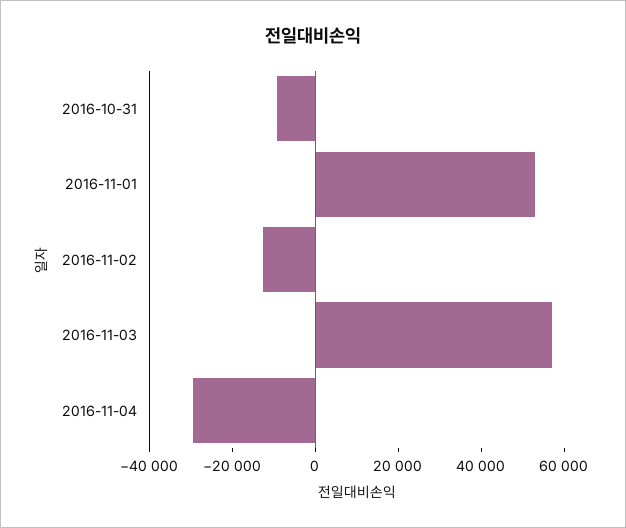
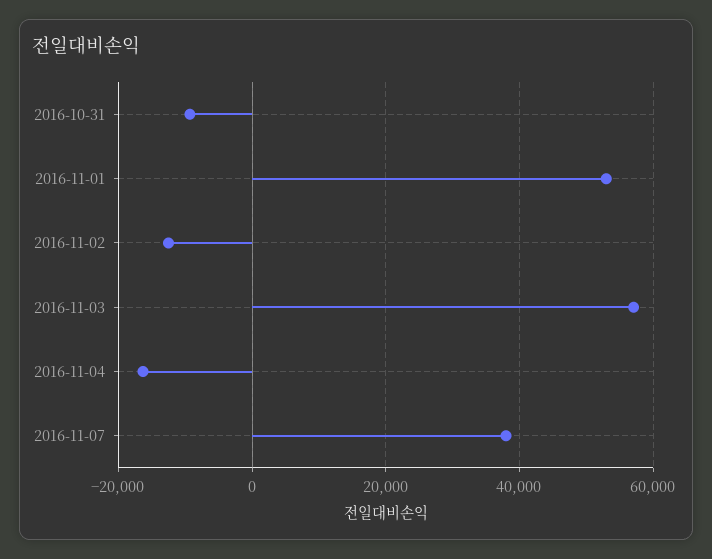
2016-11-04: -30000 -> -16000
2016-11-07: none -> 38000

